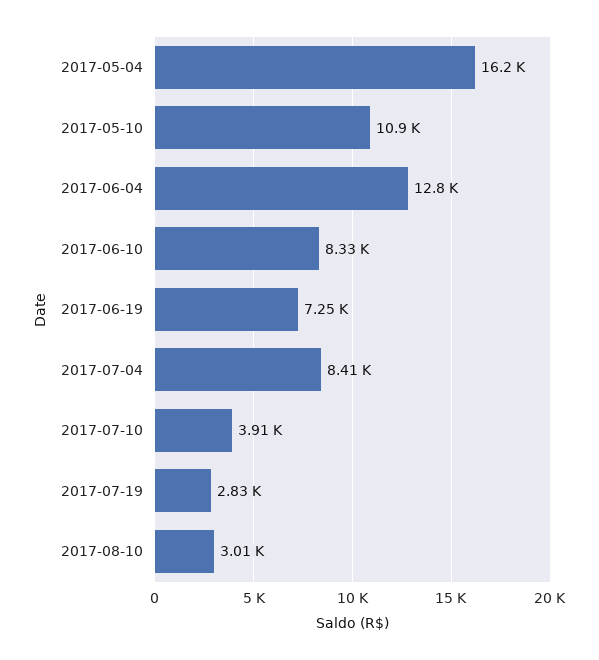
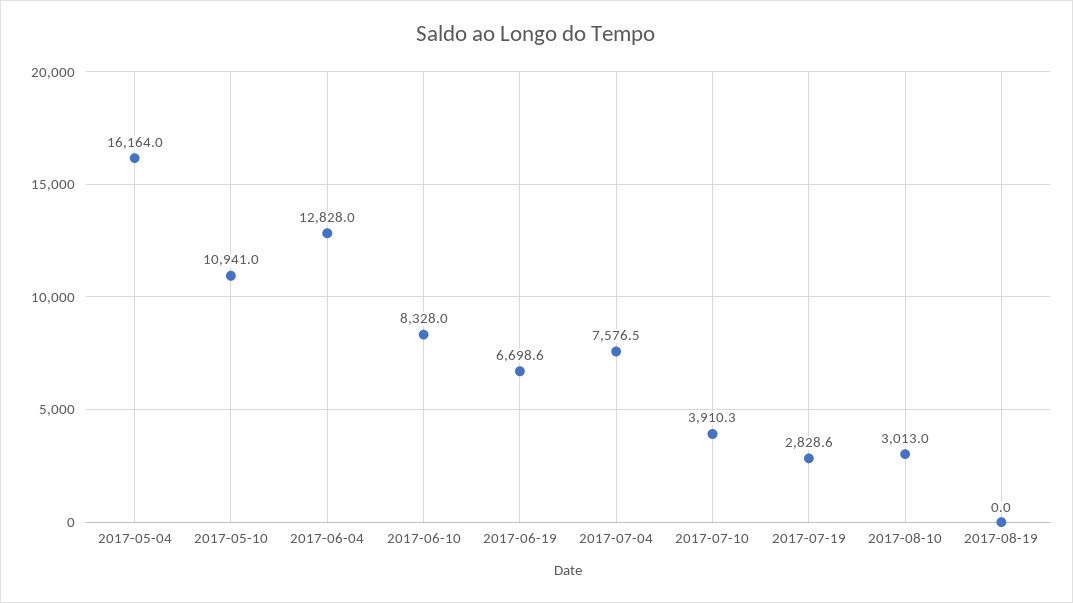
2017-06-19: 7250 -> 6698.6
2017-07-04: 8410 -> 7576.5
2017-08-19: none -> 0

